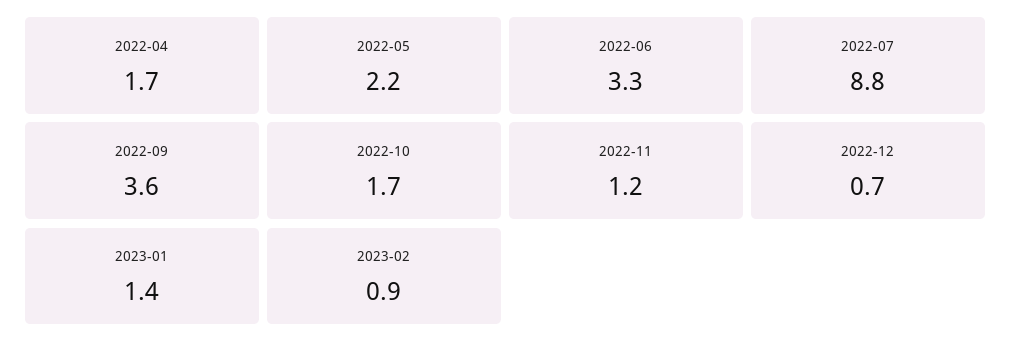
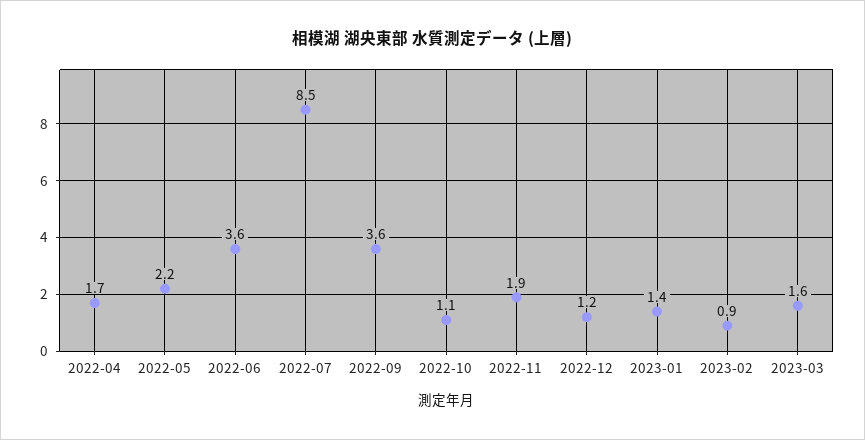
2022-06: 3.3 -> 3.6
2022-07: 8.8 -> 8.5
2022-10: 1.7 -> 1.1
2022-11: 1.2 -> 1.9
2022-12: 0.7 -> 1.2
2023-03: none -> 1.6

